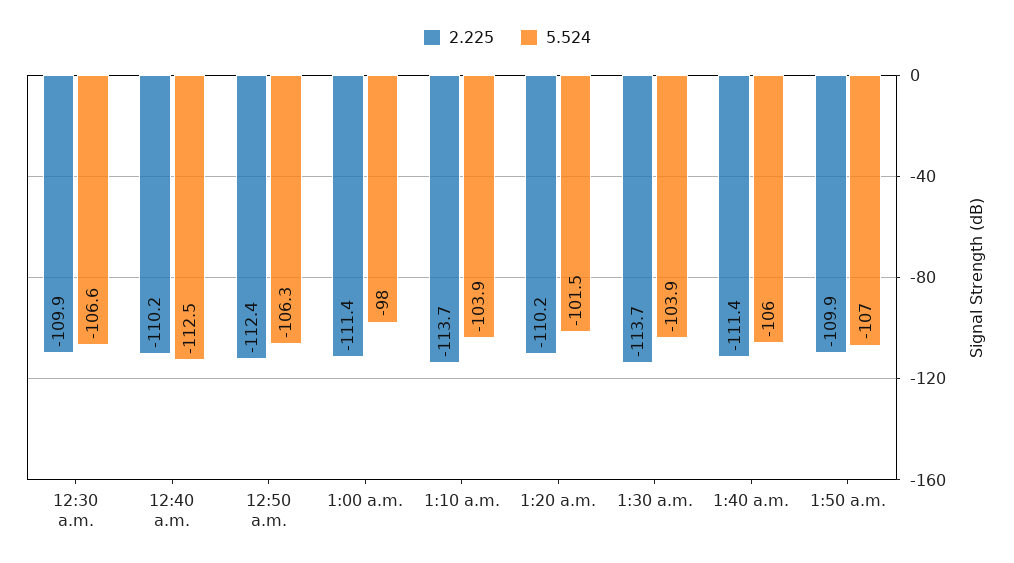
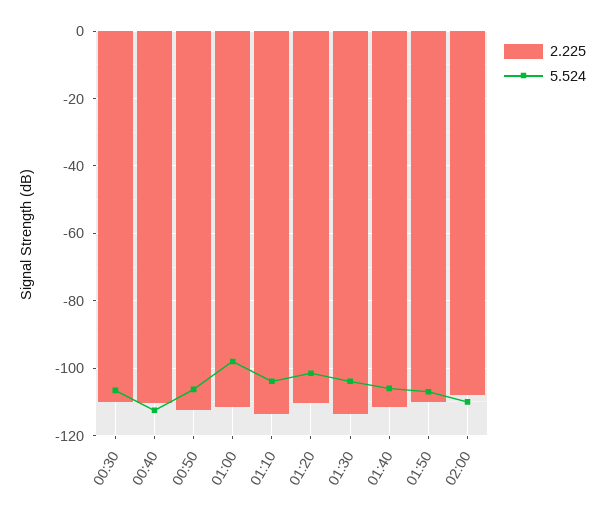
2.225, 02:00: none -> -108
5.524, 02:00: none -> -110

